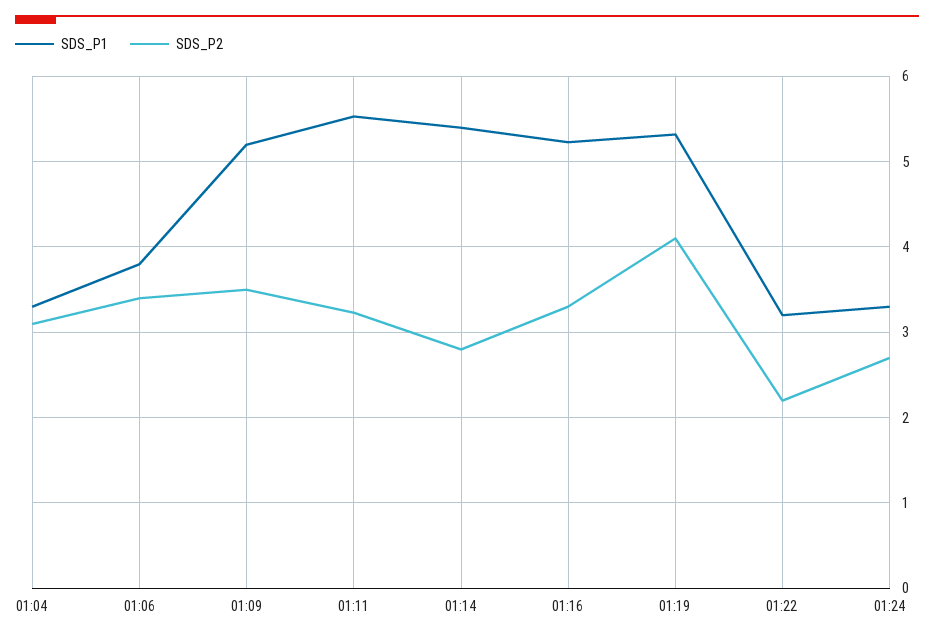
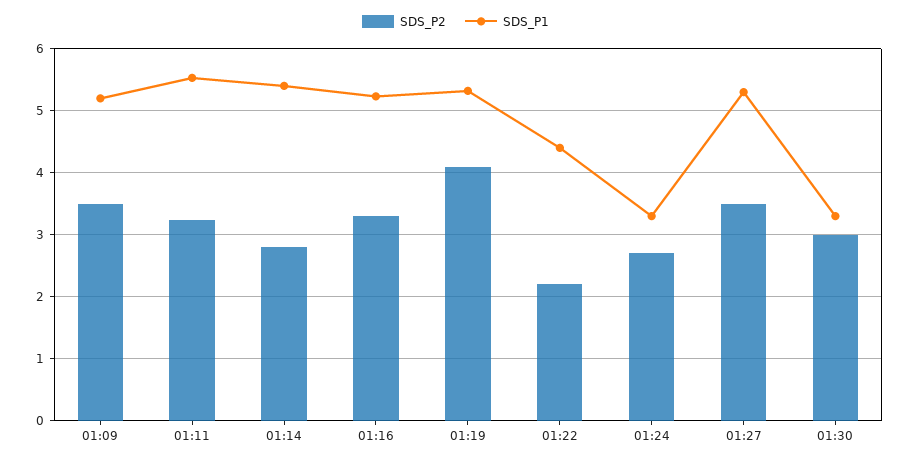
SDS_P1, 01:04: 3.3 -> none
SDS_P2, 01:04: 3.1 -> none
SDS_P1, 01:06: 3.8 -> none
SDS_P2, 01:06: 3.4 -> none
SDS_P1, 01:22: 3.2 -> 4.4
SDS_P2, 01:27: none -> 3.5
SDS_P1, 01:27: none -> 5.3
SDS_P2, 01:30: none -> 3
SDS_P1, 01:30: none -> 3.3

